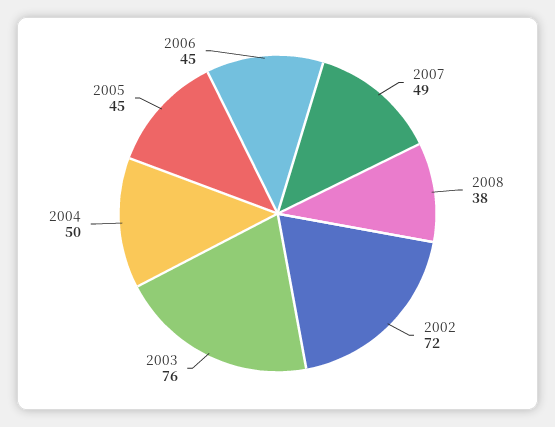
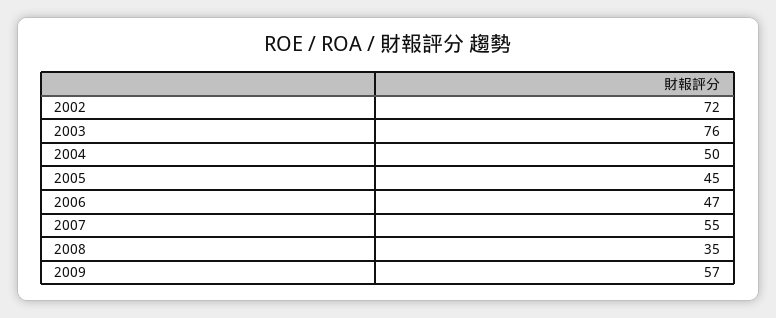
2007: 49 -> 55
2008: 38 -> 35
2006: 45 -> 47
2009: none -> 57

